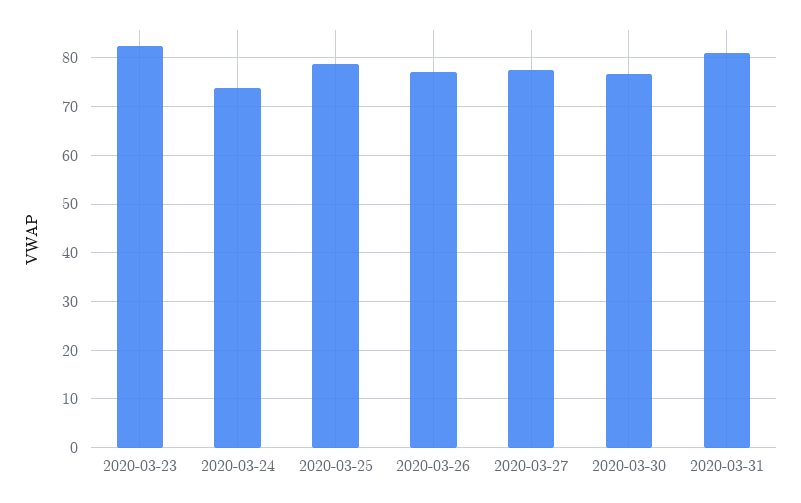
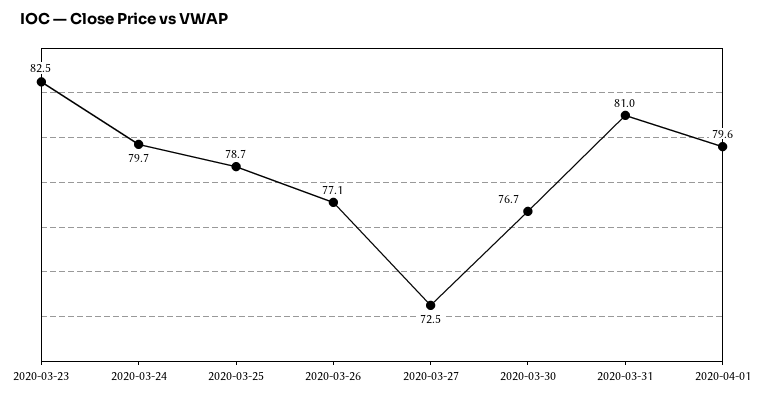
2020-03-24: 74 -> 79.7
2020-03-27: 78 -> 72.5
2020-04-01: none -> 79.6

